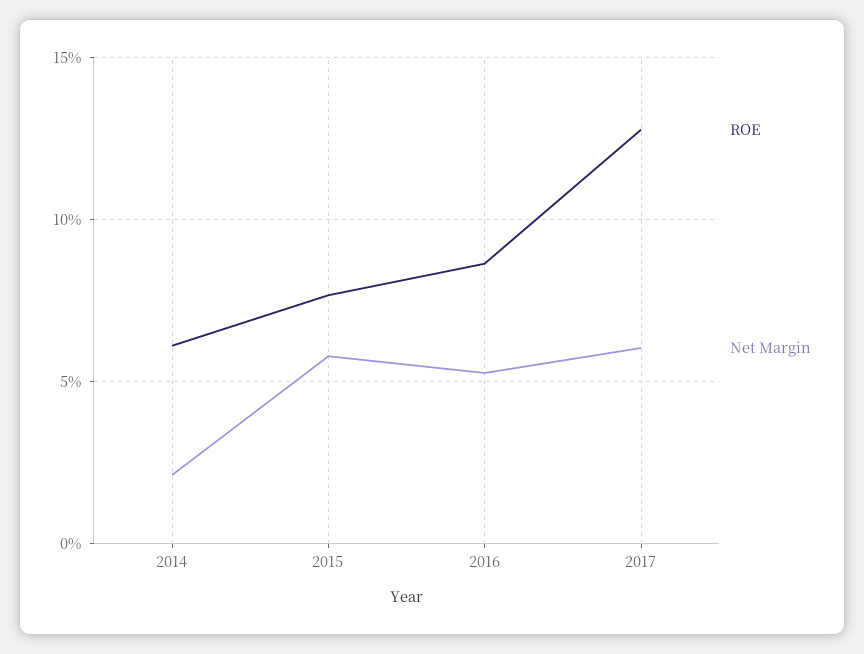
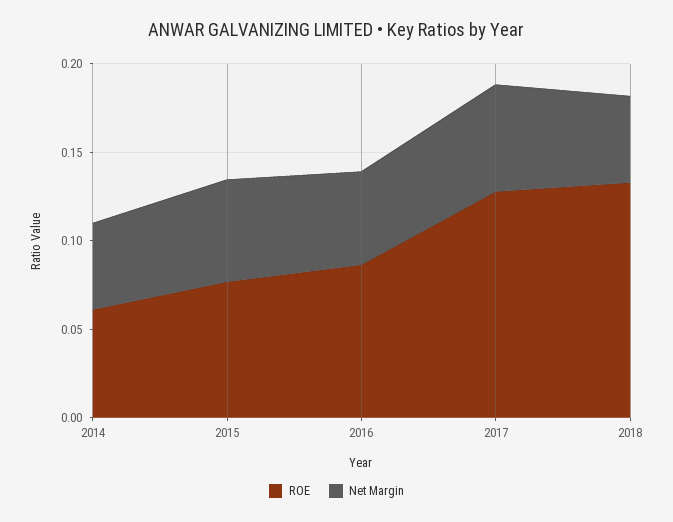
Net Margin, 2014: 0.02 -> 0.05
ROE, 2018: none -> 0.13
Net Margin, 2018: none -> 0.05

